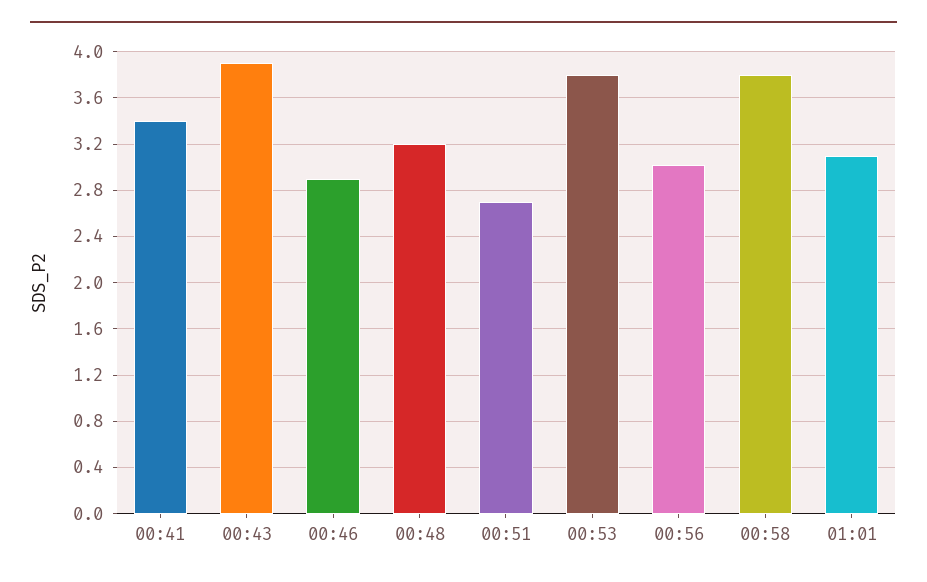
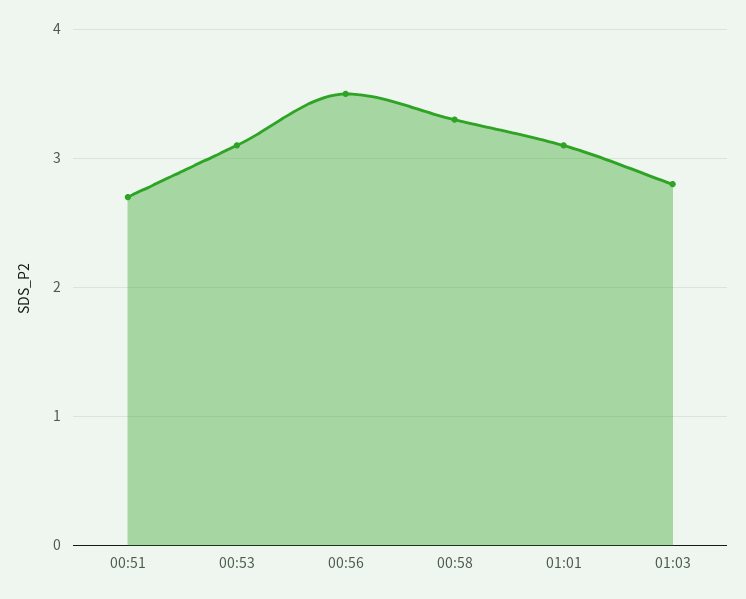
00:41: 3.4 -> none
00:43: 3.9 -> none
00:46: 2.9 -> none
00:48: 3.2 -> none
00:53: 3.8 -> 3.1
00:56: 3 -> 3.5
00:58: 3.8 -> 3.3
01:03: none -> 2.8

